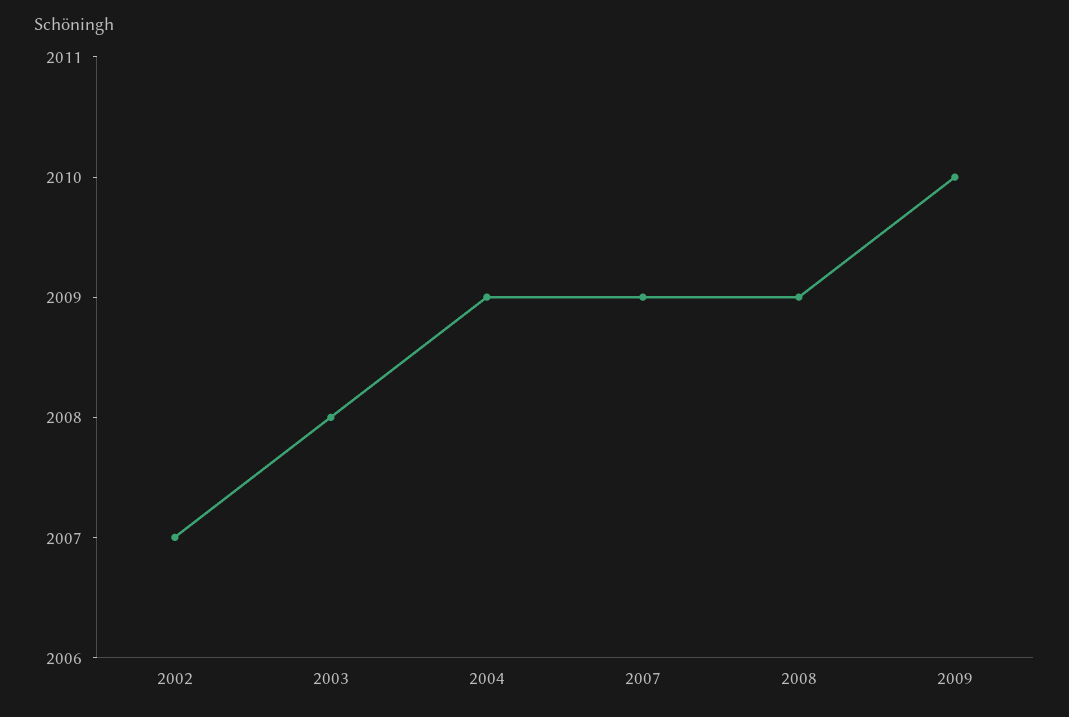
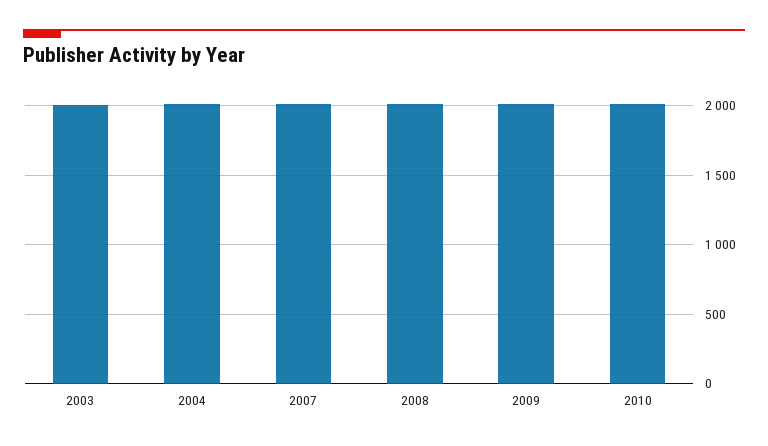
2002: 2007 -> none
2010: none -> 2000

